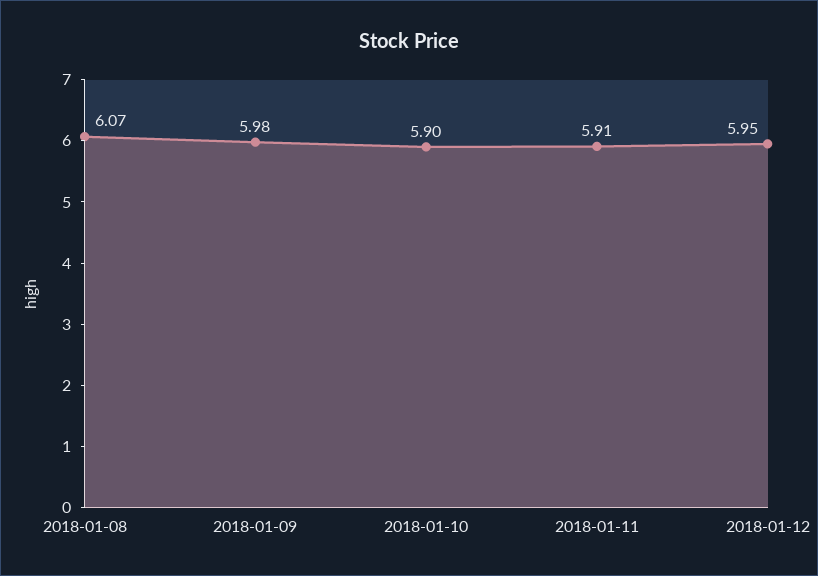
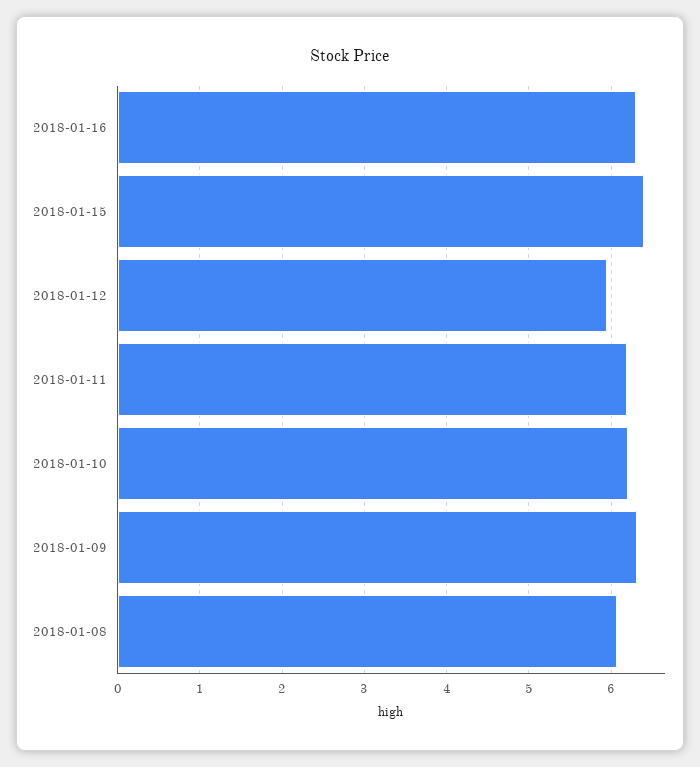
2018-01-09: 5.98 -> 6.3
2018-01-10: 5.9 -> 6.2
2018-01-11: 5.91 -> 6.2
2018-01-16: none -> 6.3
2018-01-15: none -> 6.4

